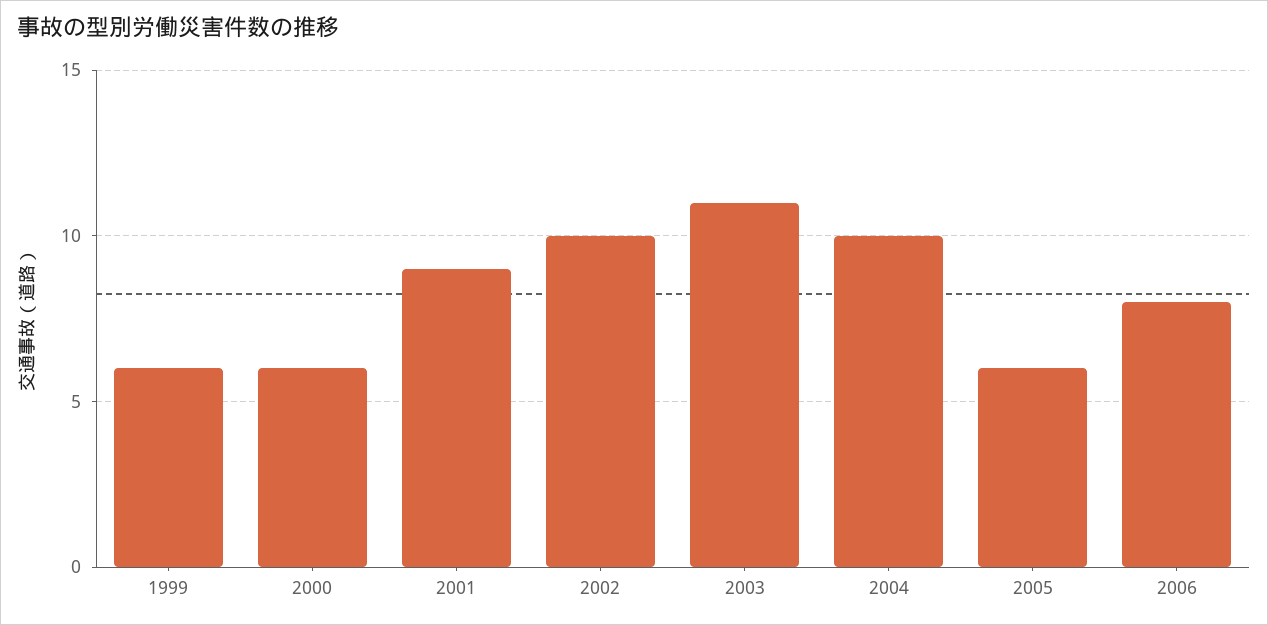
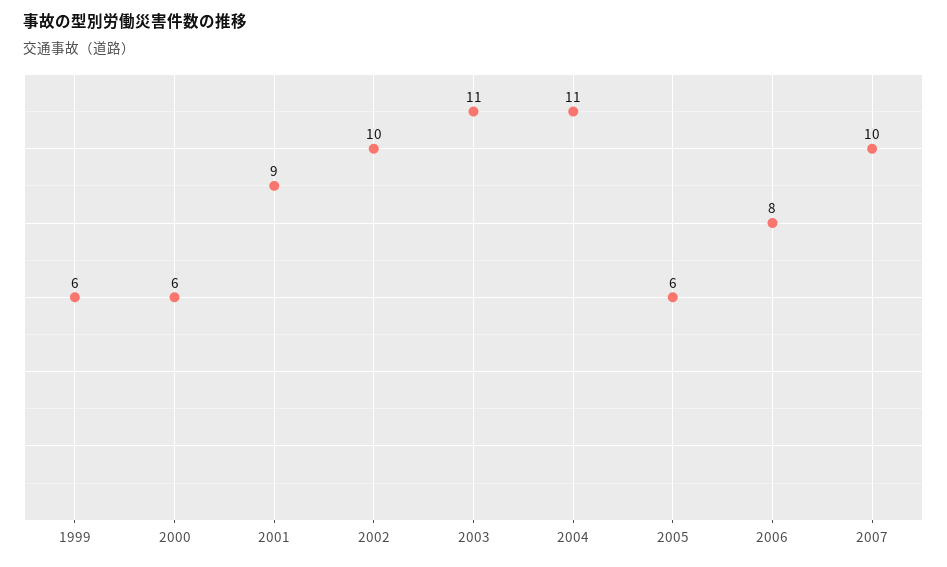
2004: 10 -> 11
2007: none -> 10

